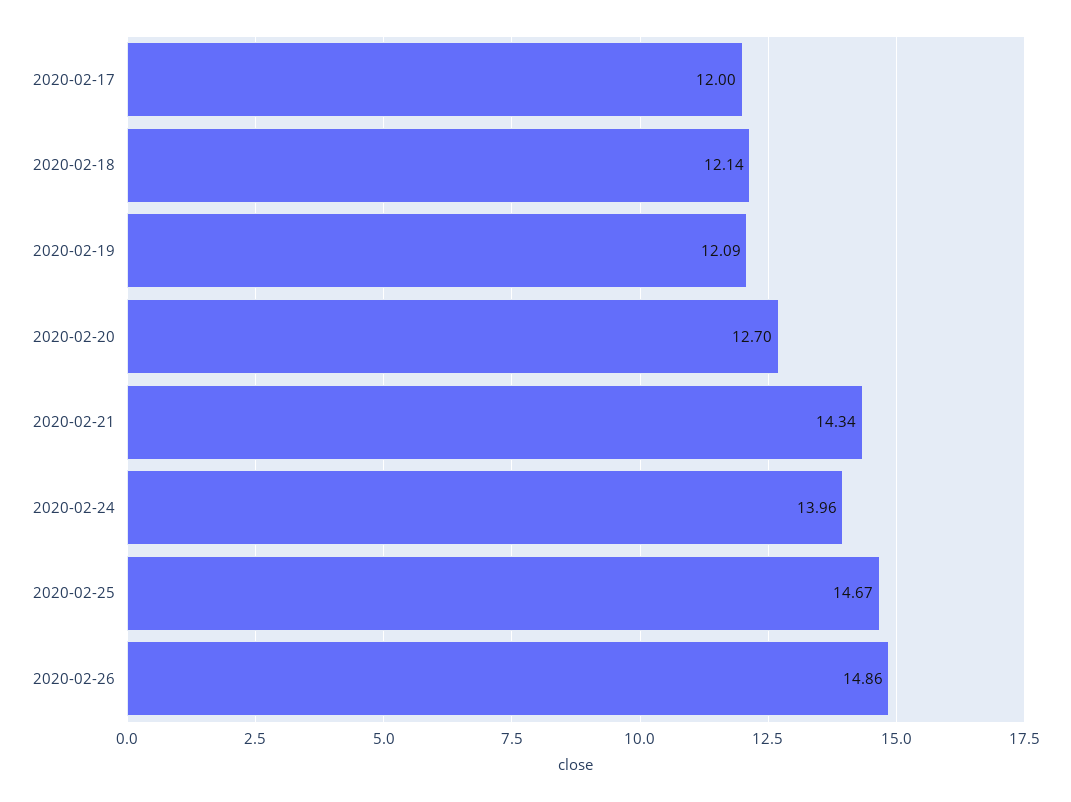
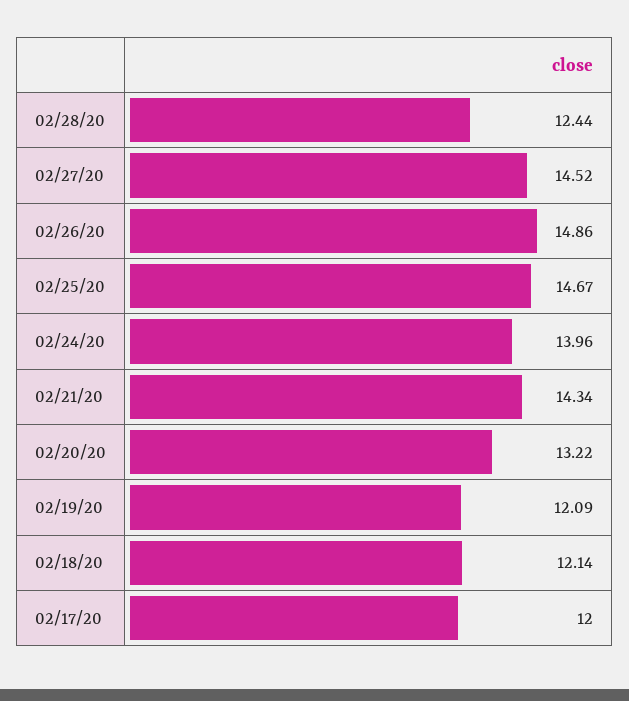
2020-02-20: 12.7 -> 13.22
02/28/20: none -> 12.44
02/27/20: none -> 14.52

